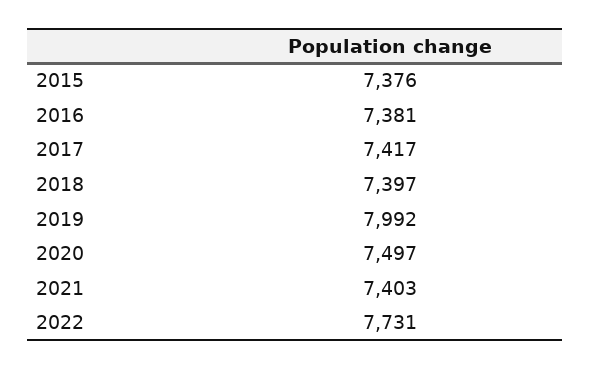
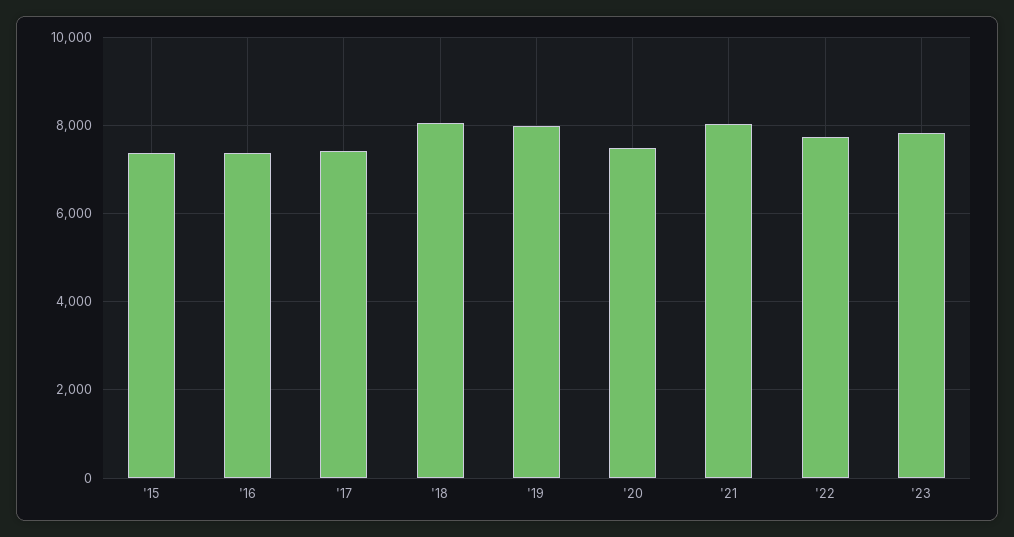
2018: 7397 -> 8000
2021: 7403 -> 8000
'23: none -> 7800

